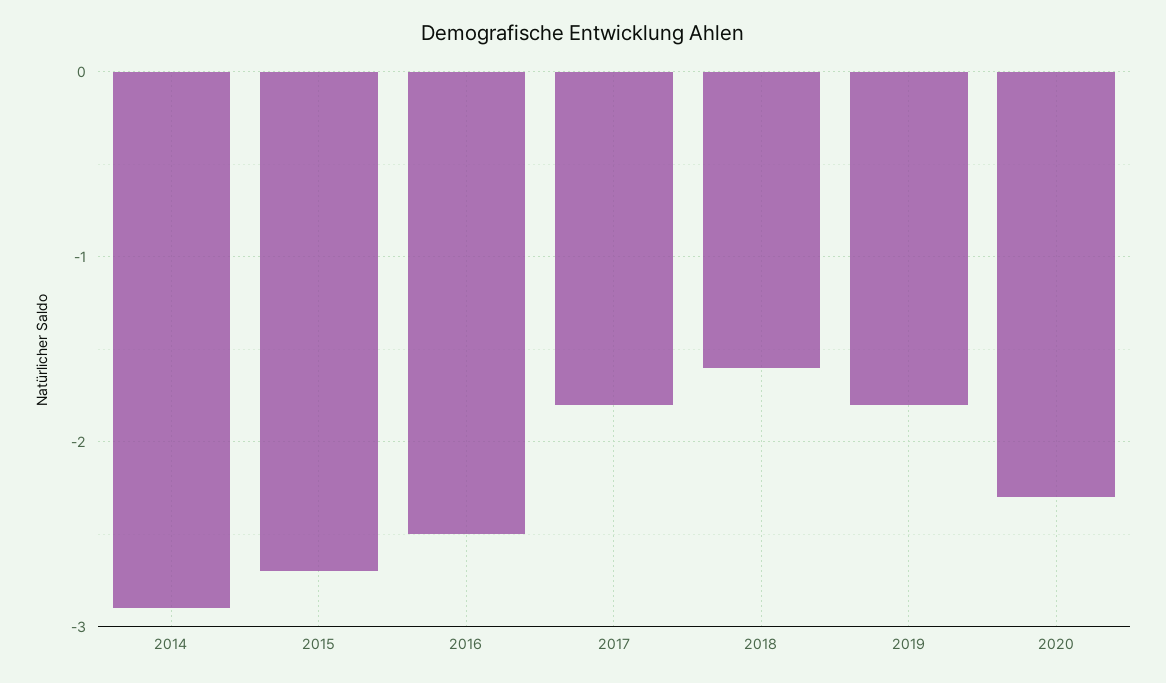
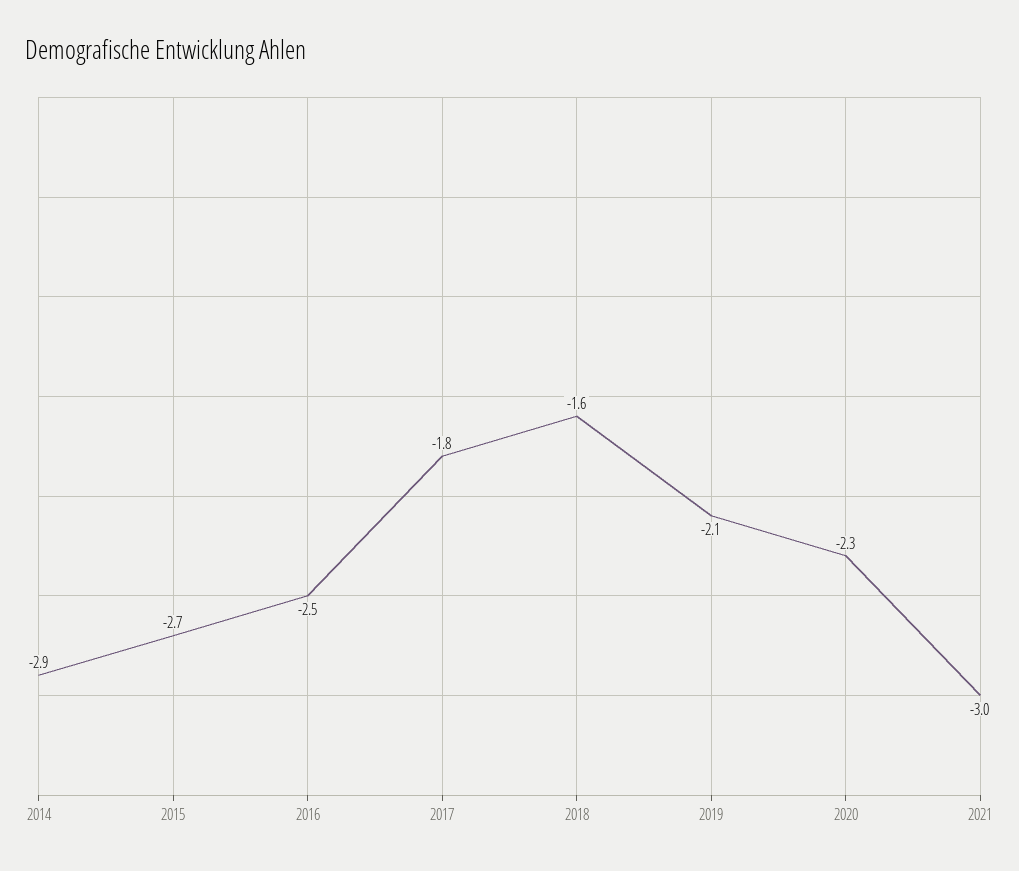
2019: -1.8 -> -2.1
2021: none -> -3

